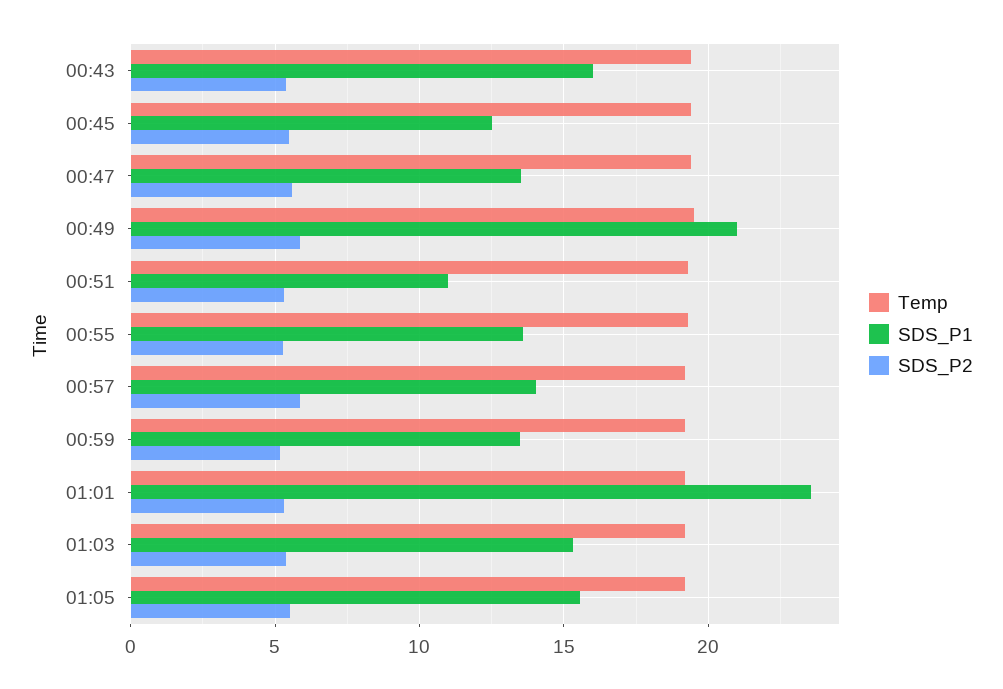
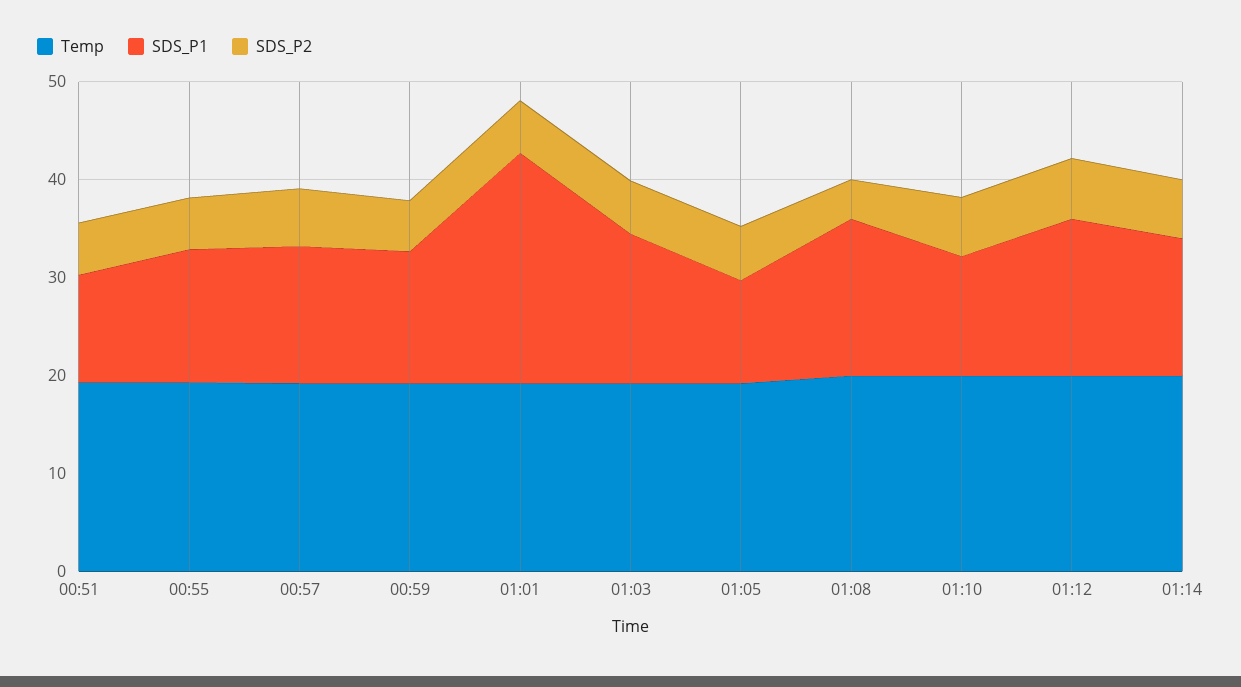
Temp, 00:43: 19.5 -> none
SDS_P1, 00:43: 16 -> none
SDS_P2, 00:43: 5.5 -> none
Temp, 00:45: 19.5 -> none
SDS_P1, 00:45: 12.5 -> none
SDS_P2, 00:45: 5.5 -> none
Temp, 00:47: 19.5 -> none
SDS_P1, 00:47: 13.5 -> none
SDS_P2, 00:47: 5.5 -> none
Temp, 00:49: 19.5 -> none
SDS_P1, 00:49: 21 -> none
SDS_P2, 00:49: 6 -> none
SDS_P1, 01:05: 15.5 -> 10
Temp, 01:08: none -> 20
SDS_P1, 01:08: none -> 16
SDS_P2, 01:08: none -> 4
Temp, 01:10: none -> 20
SDS_P1, 01:10: none -> 12
SDS_P2, 01:10: none -> 6
Temp, 01:12: none -> 20
SDS_P1, 01:12: none -> 16
SDS_P2, 01:12: none -> 6
Temp, 01:14: none -> 20
SDS_P1, 01:14: none -> 14
SDS_P2, 01:14: none -> 6

